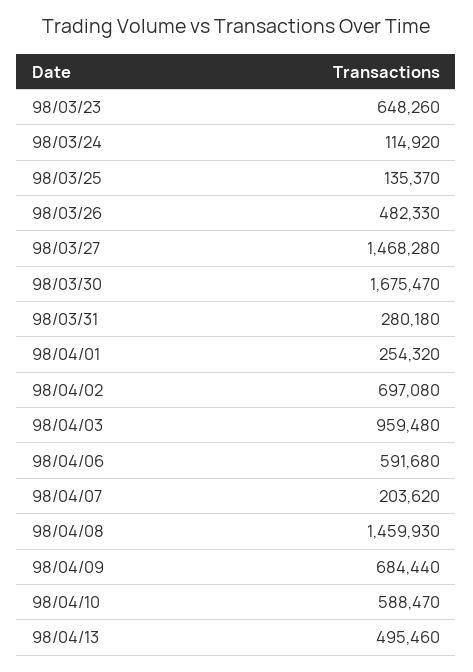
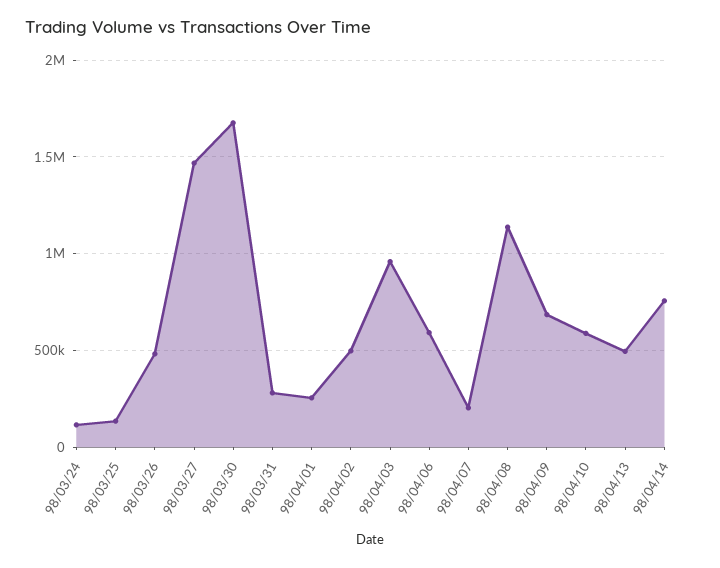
98/03/23: 648260 -> none
98/04/02: 697080 -> 500000
98/04/08: 1459930 -> 1150000
98/04/14: none -> 750000

